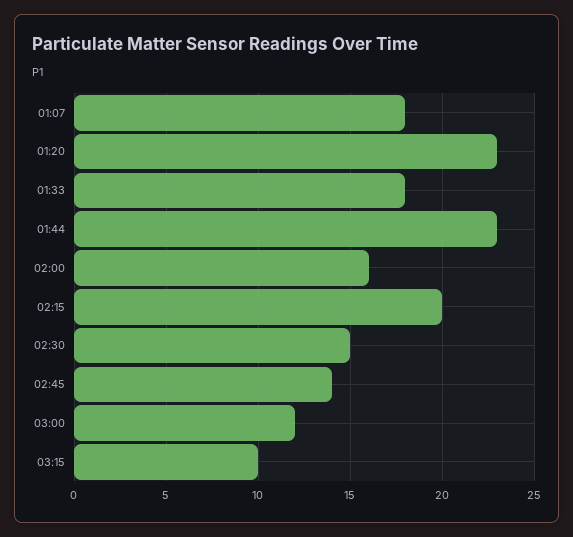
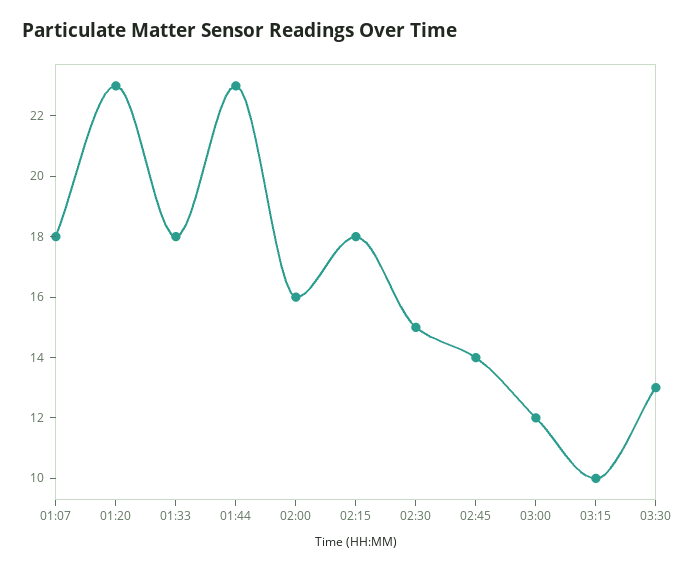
02:15: 20 -> 18
03:30: none -> 13

